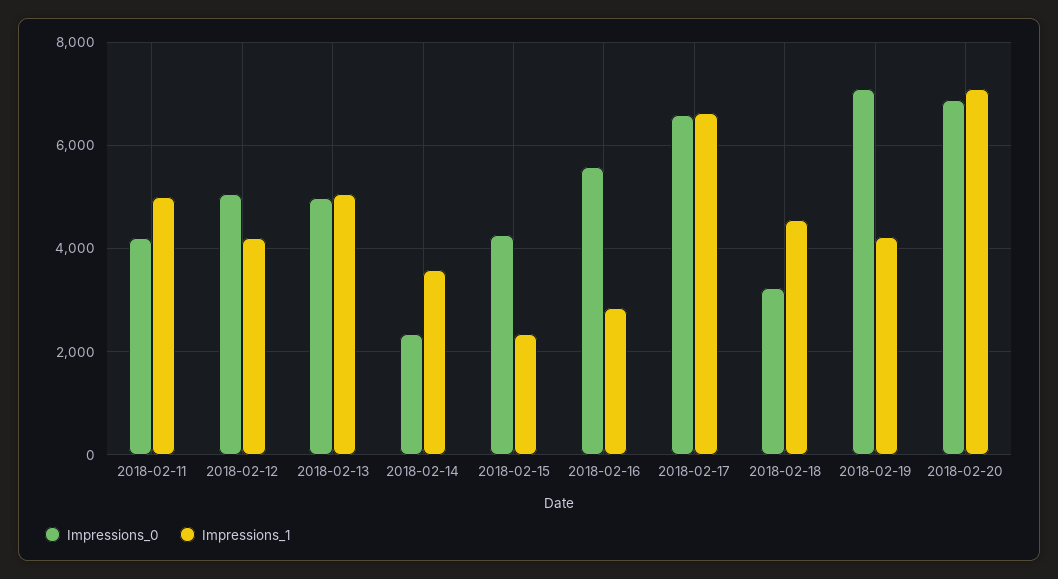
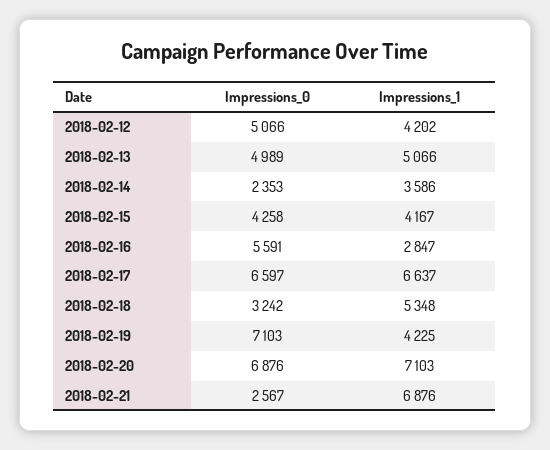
Impressions_0, 2018-02-11: 4200 -> none
Impressions_1, 2018-02-11: 5000 -> none
Impressions_1, 2018-02-15: 2400 -> 4167
Impressions_1, 2018-02-18: 4600 -> 5348
Impressions_0, 2018-02-21: none -> 2567
Impressions_1, 2018-02-21: none -> 6876

